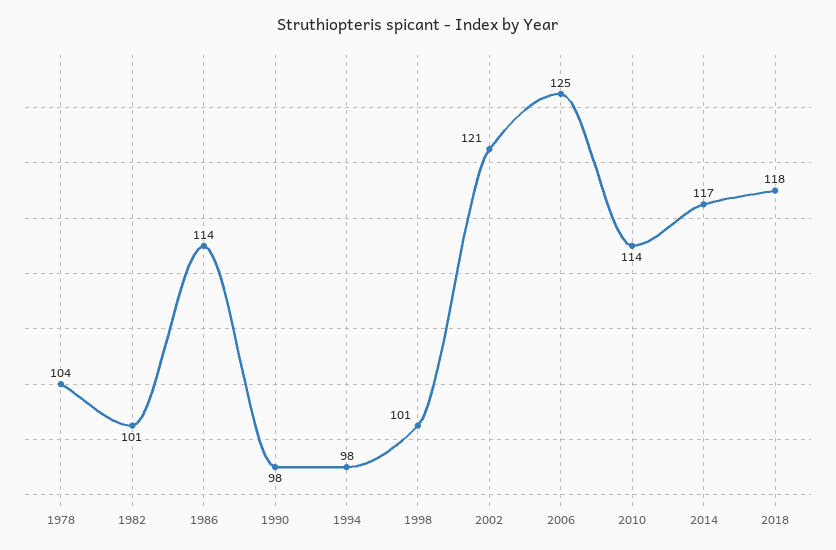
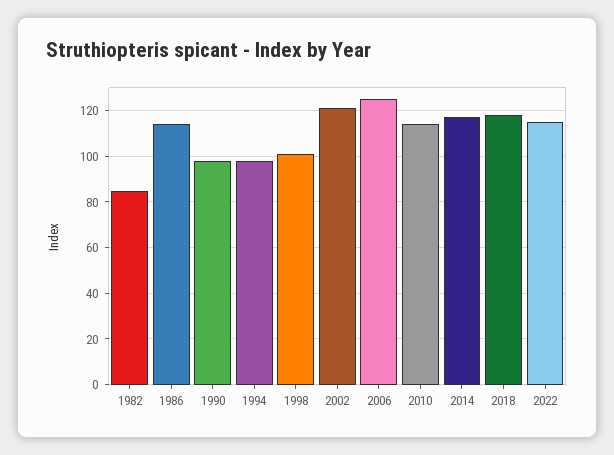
1978: 104 -> none
1982: 101 -> 85
2022: none -> 115

